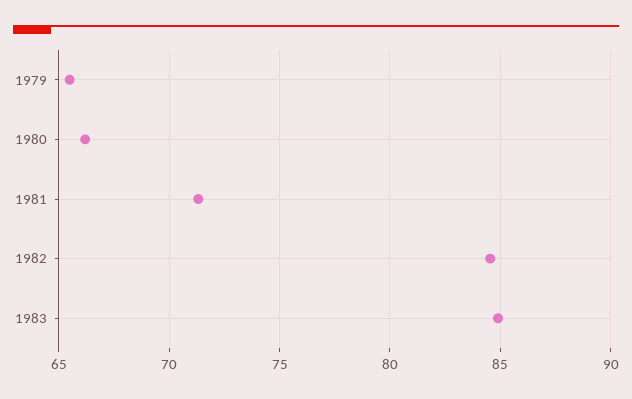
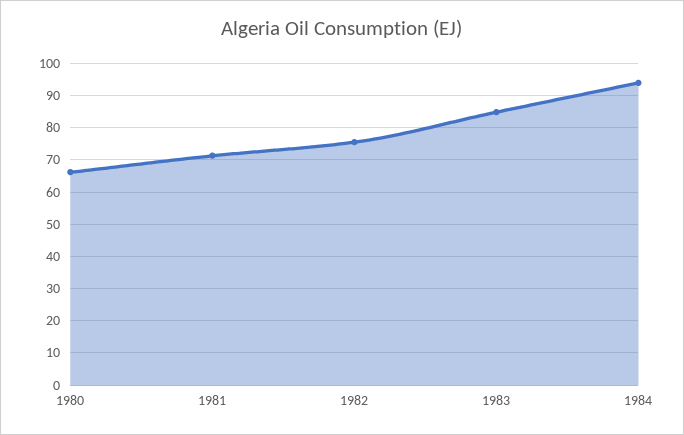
1979: 65.5 -> none
1982: 84.5 -> 76
1984: none -> 94

